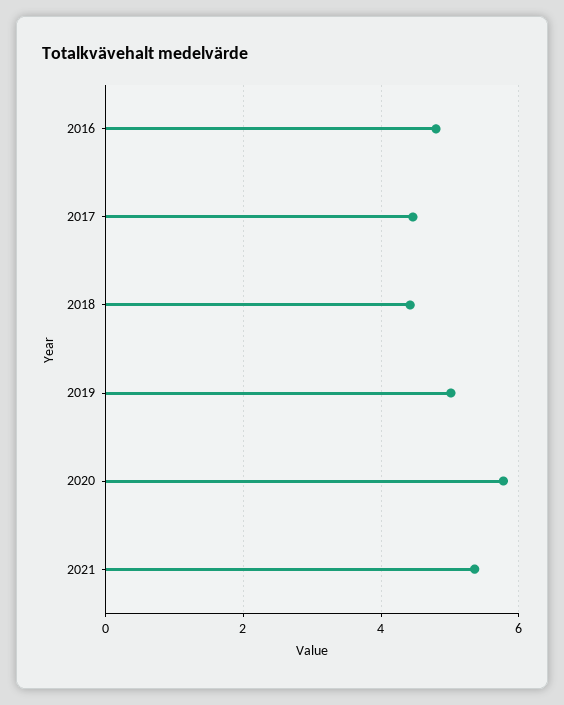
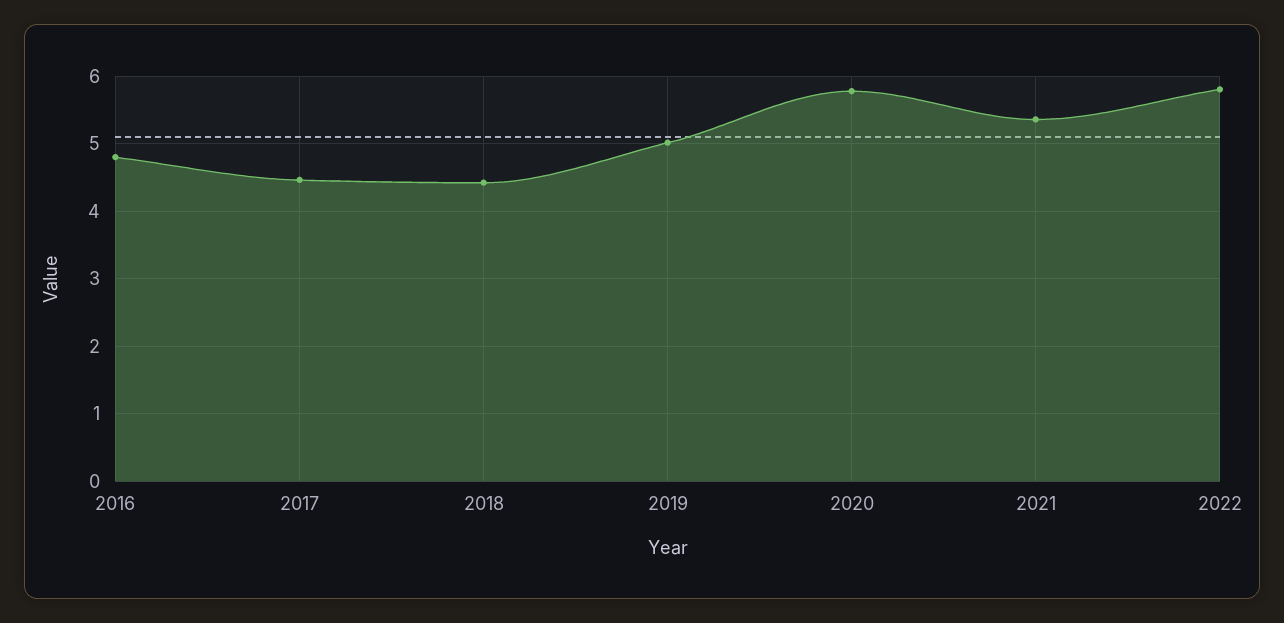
2022: none -> 5.8

